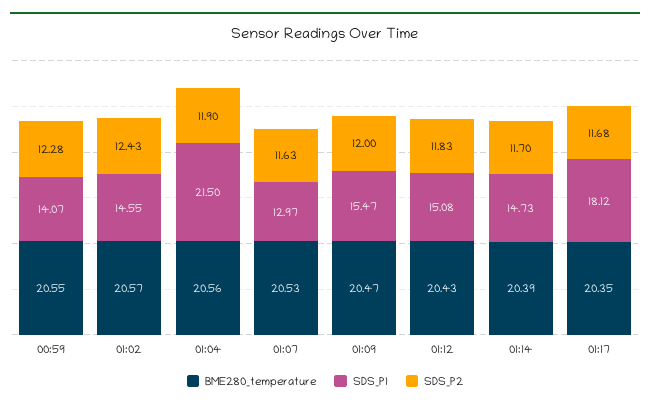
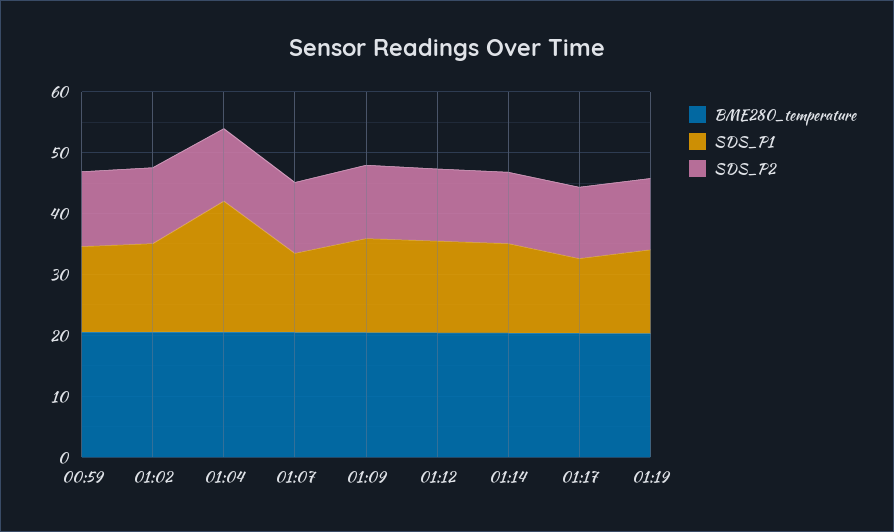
SDS_P1, 01:17: 18.12 -> 12
BME280_temperature, 01:19: none -> 20
SDS_P1, 01:19: none -> 14
SDS_P2, 01:19: none -> 12

